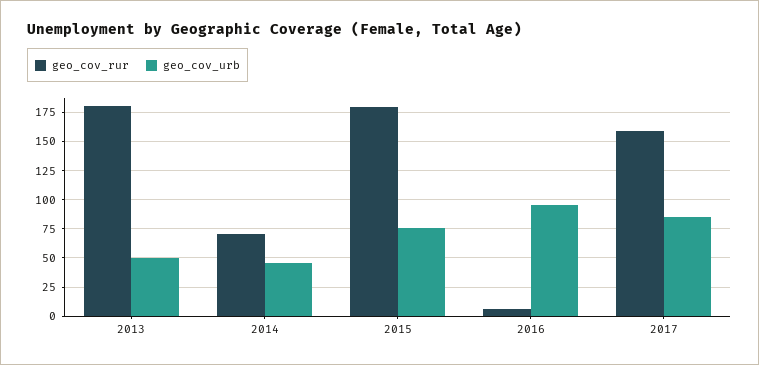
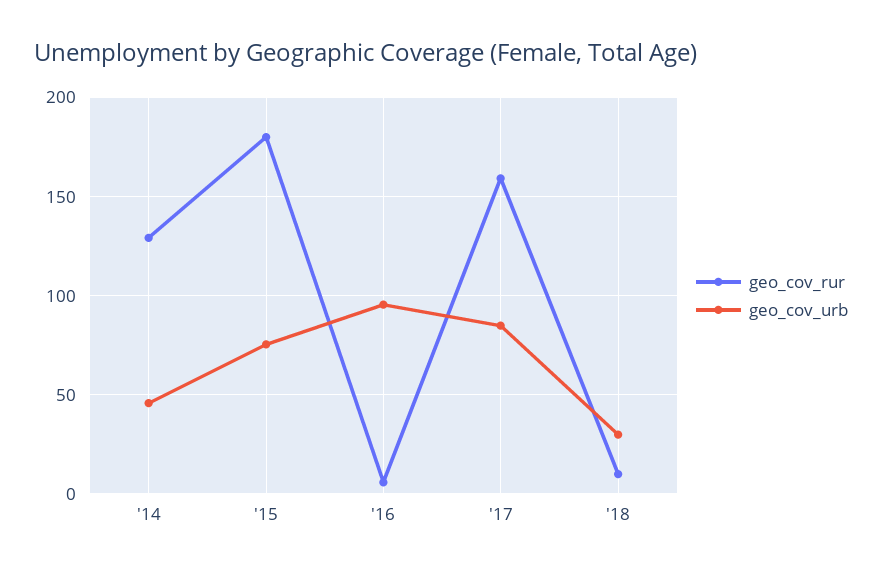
geo_cov_rur, 2013: 175 -> none
geo_cov_urb, 2013: 50 -> none
geo_cov_rur, 2014: 75 -> 130
geo_cov_rur, '18: none -> 10
geo_cov_urb, '18: none -> 30

